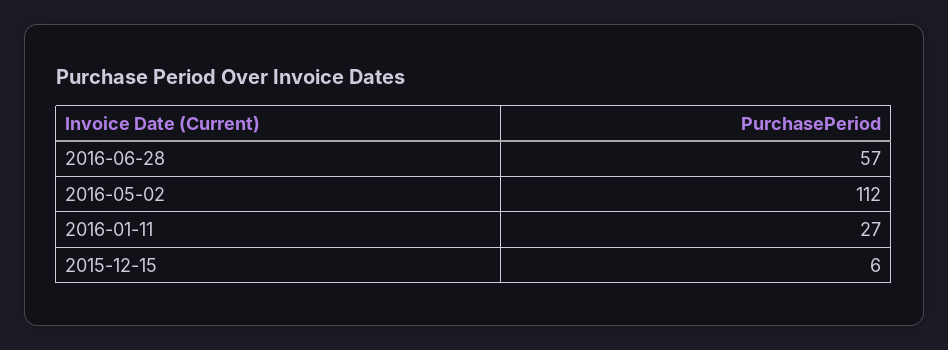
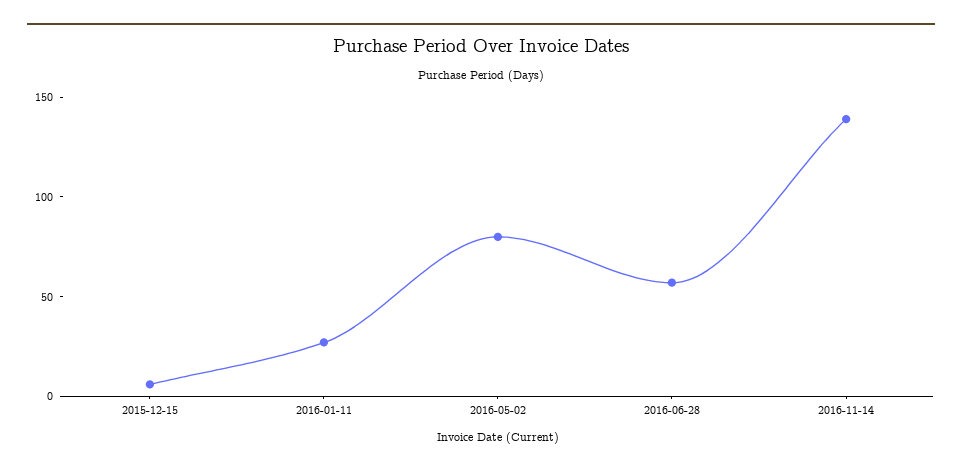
2016-05-02: 112 -> 80
2016-11-14: none -> 140

